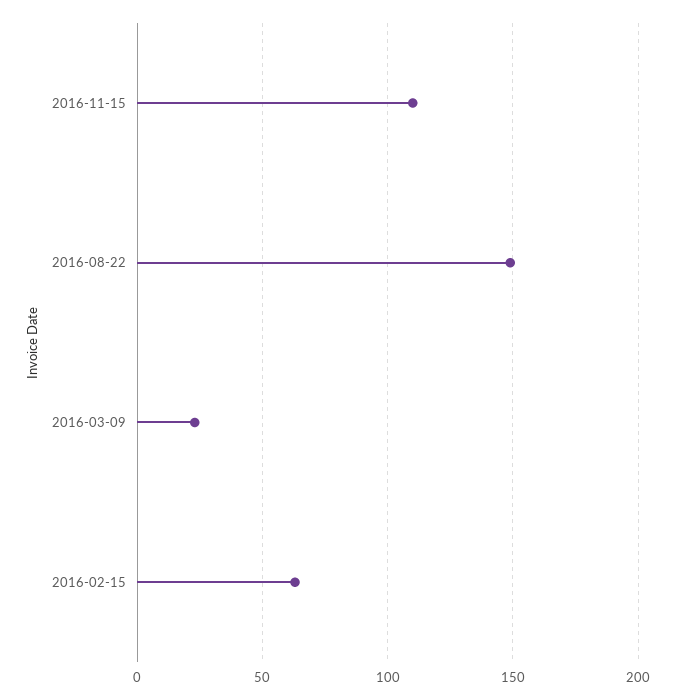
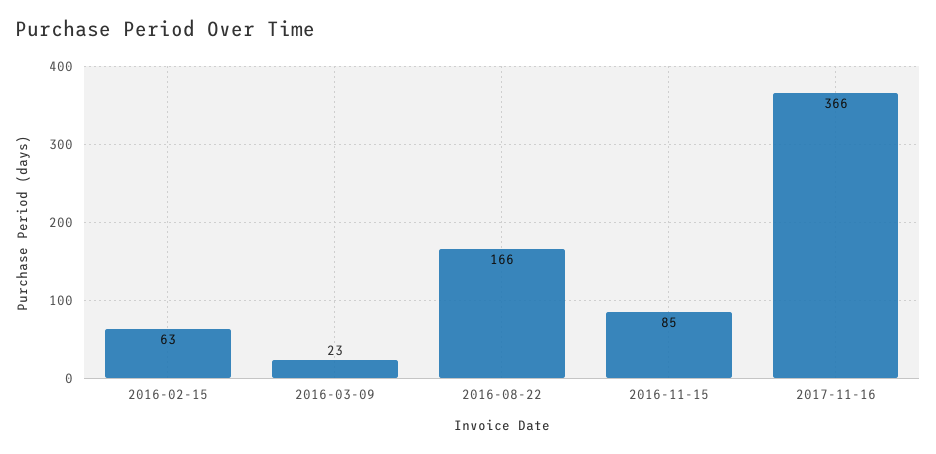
2016-11-15: 110 -> 85
2016-08-22: 150 -> 166
2017-11-16: none -> 366

